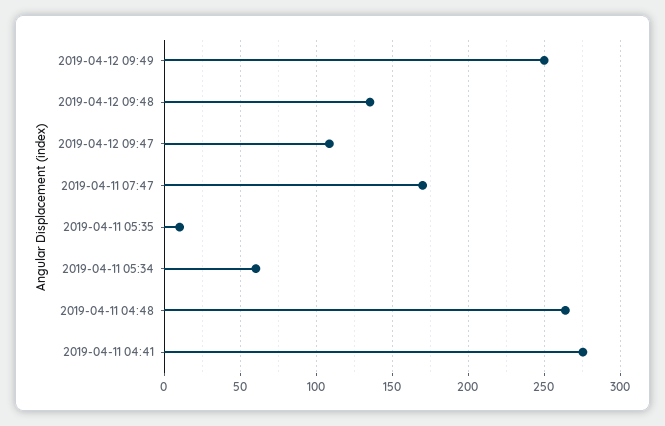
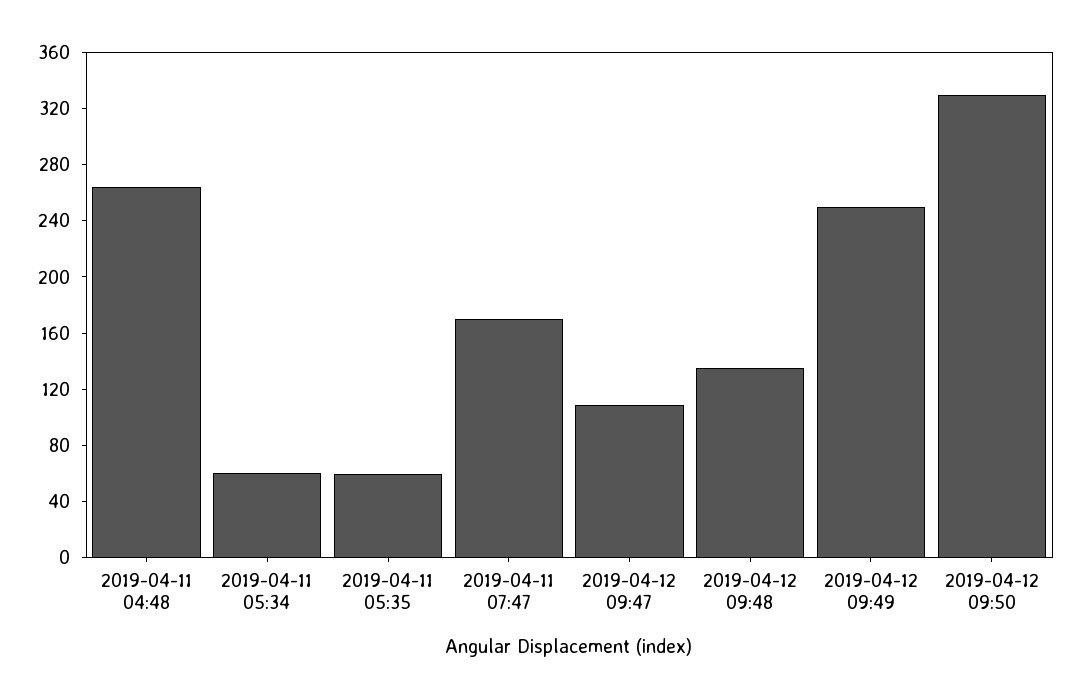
2019-04-11 05:35: 10 -> 60
2019-04-11 04:41: 275 -> none
2019-04-12 09:50: none -> 330

